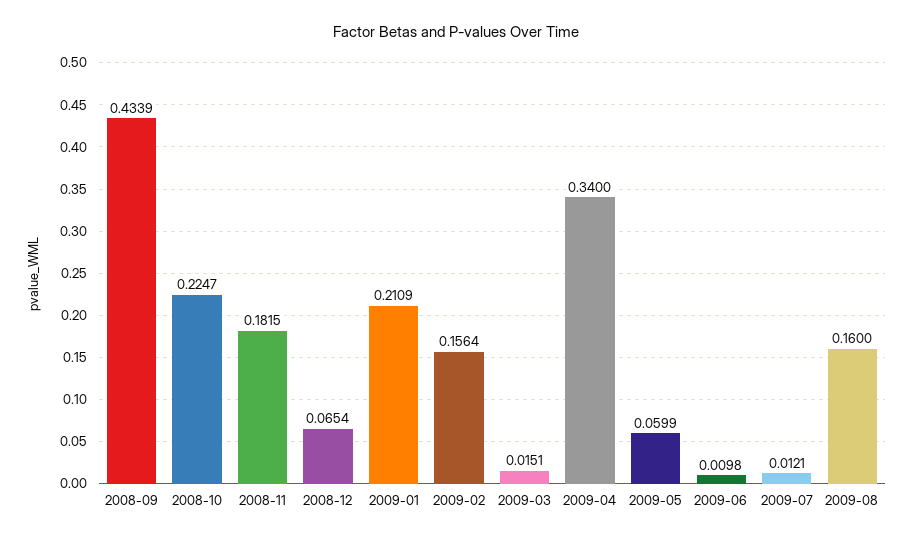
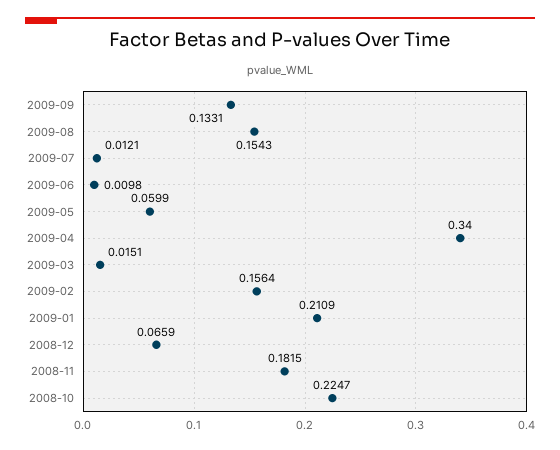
2008-09: 0.4339 -> none
2008-12: 0.0654 -> 0.0659
2009-08: 0.16 -> 0.1543
2009-09: none -> 0.1331

